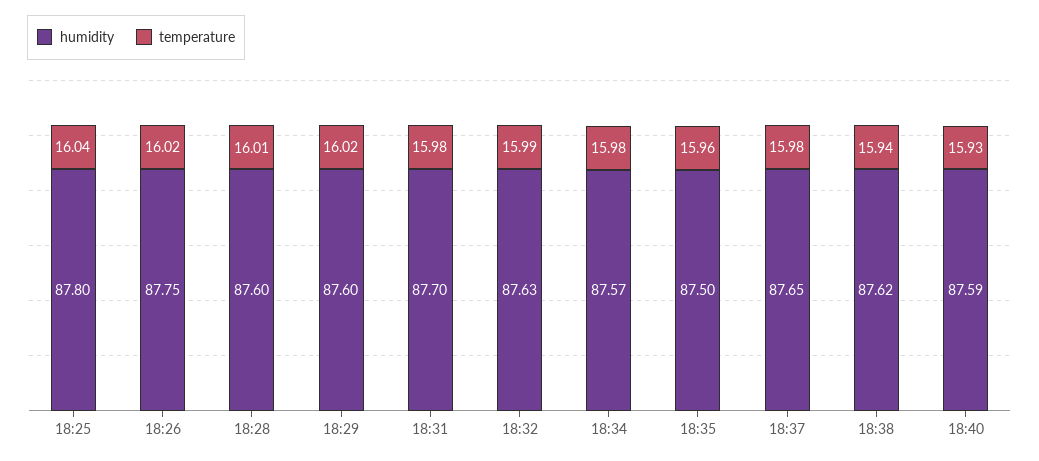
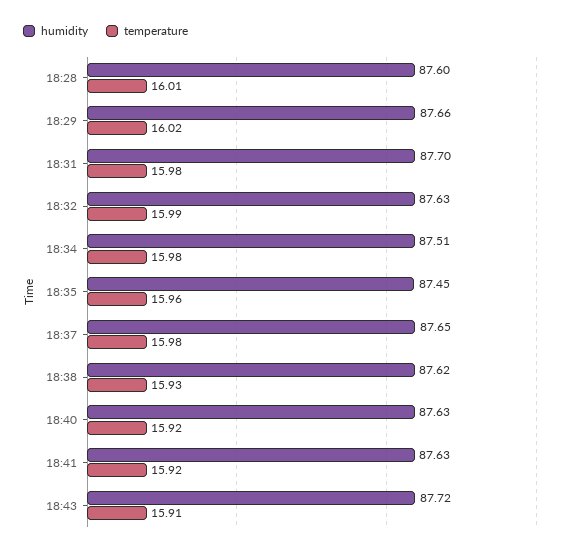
humidity, 18:25: 87.8 -> none
temperature, 18:25: 16.04 -> none
humidity, 18:26: 87.75 -> none
temperature, 18:26: 16.02 -> none
humidity, 18:29: 87.6 -> 87.66
humidity, 18:34: 87.57 -> 87.51
humidity, 18:35: 87.5 -> 87.45
temperature, 18:38: 15.94 -> 15.93
humidity, 18:40: 87.59 -> 87.63
temperature, 18:40: 15.93 -> 15.92
humidity, 18:41: none -> 87.63
temperature, 18:41: none -> 15.92
humidity, 18:43: none -> 87.72
temperature, 18:43: none -> 15.91

